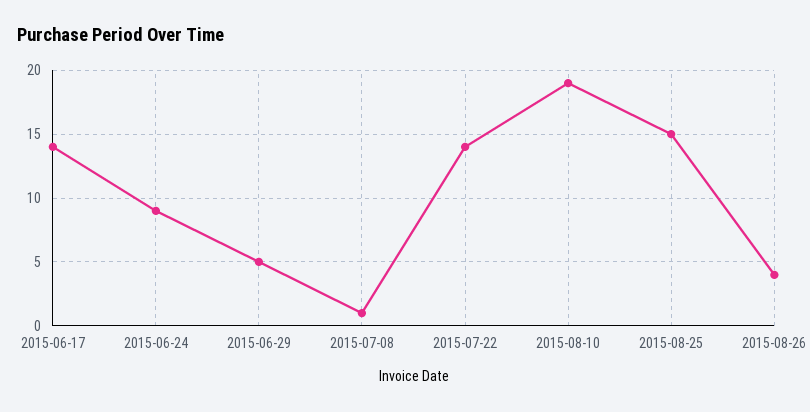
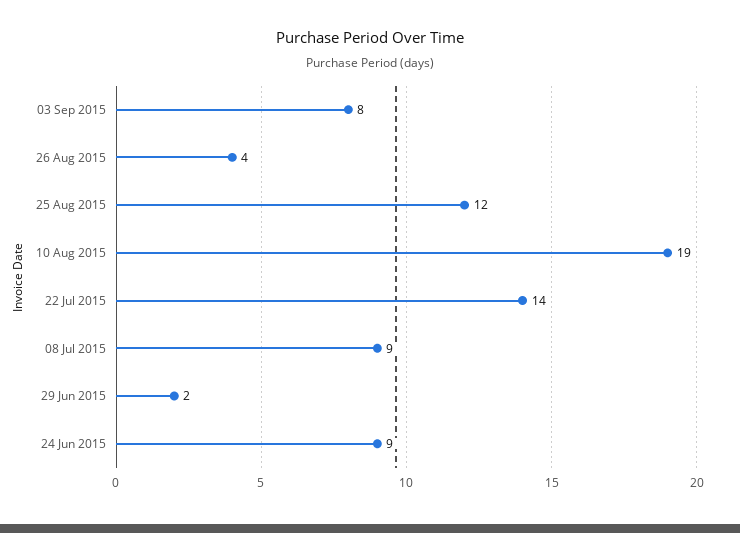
2015-06-17: 14 -> none
2015-06-29: 5 -> 2
2015-07-08: 1 -> 9
2015-08-25: 15 -> 12
03 Sep 2015: none -> 8

